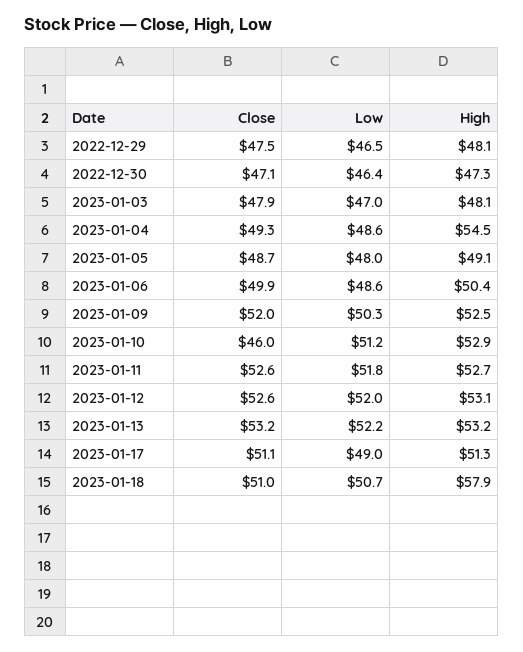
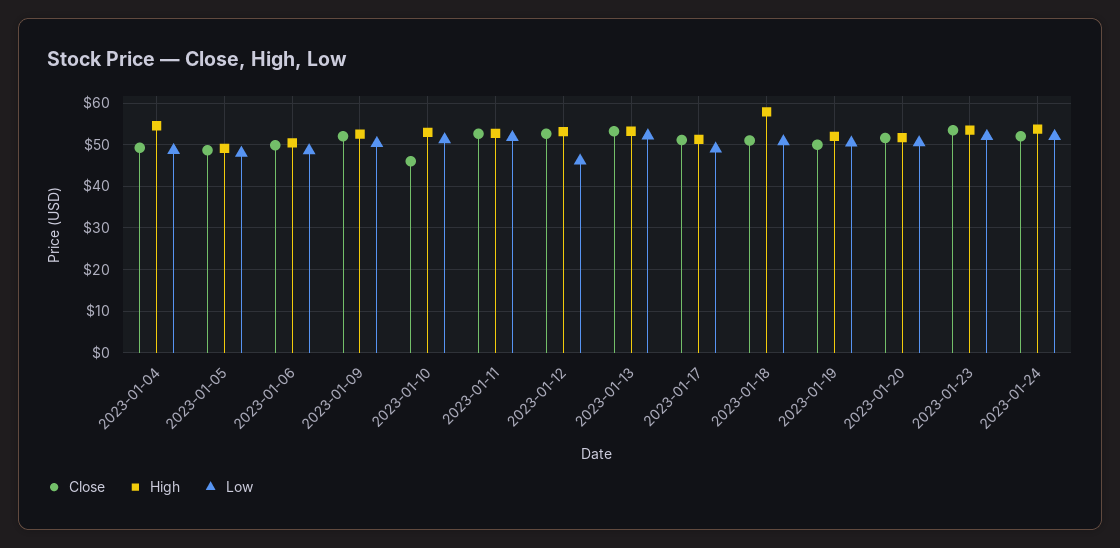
Close, 2022-12-29: 47.5 -> none
Low, 2022-12-29: 46.5 -> none
High, 2022-12-29: 48.1 -> none
Close, 2022-12-30: 47.1 -> none
Low, 2022-12-30: 46.4 -> none
High, 2022-12-30: 47.3 -> none
Close, 2023-01-03: 47.9 -> none
Low, 2023-01-03: 47 -> none
High, 2023-01-03: 48.1 -> none
Low, 2023-01-12: 52 -> 46
Close, 2023-01-19: none -> 50
High, 2023-01-19: none -> 52
Low, 2023-01-19: none -> 50
Close, 2023-01-20: none -> 52
High, 2023-01-20: none -> 52
Low, 2023-01-20: none -> 50
Close, 2023-01-23: none -> 54
High, 2023-01-23: none -> 54
Low, 2023-01-23: none -> 52
Close, 2023-01-24: none -> 52
High, 2023-01-24: none -> 54
Low, 2023-01-24: none -> 52

